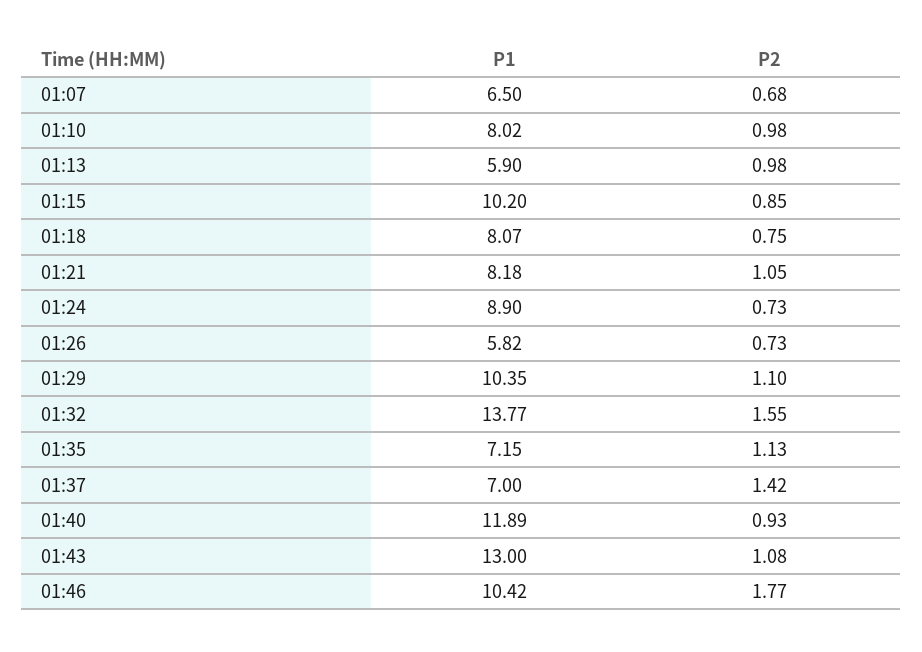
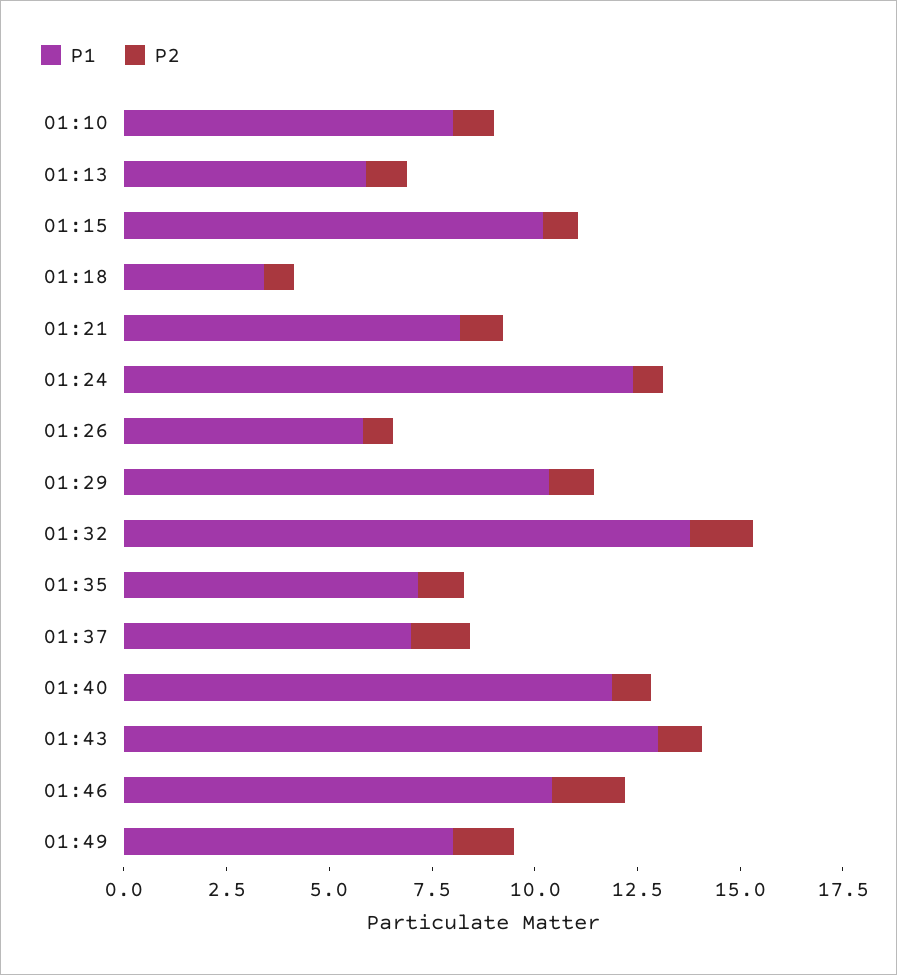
P1, 01:07: 6.5 -> none
P2, 01:07: 0.68 -> none
P1, 01:18: 8.07 -> 3.5
P1, 01:24: 8.9 -> 12.5
P1, 01:49: none -> 8
P2, 01:49: none -> 1.5

